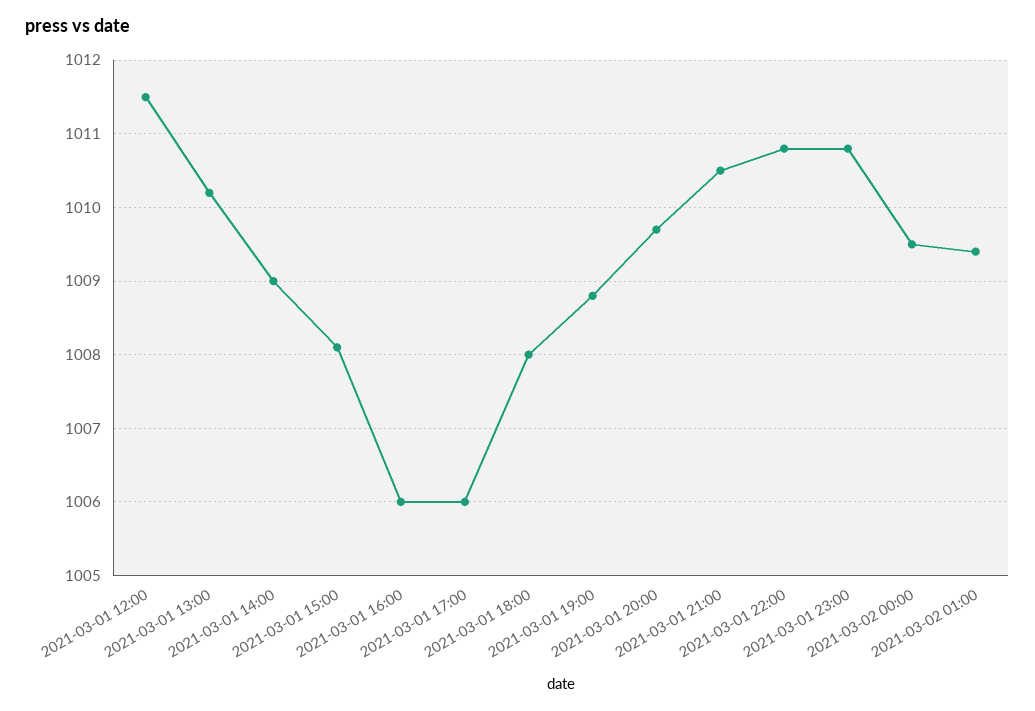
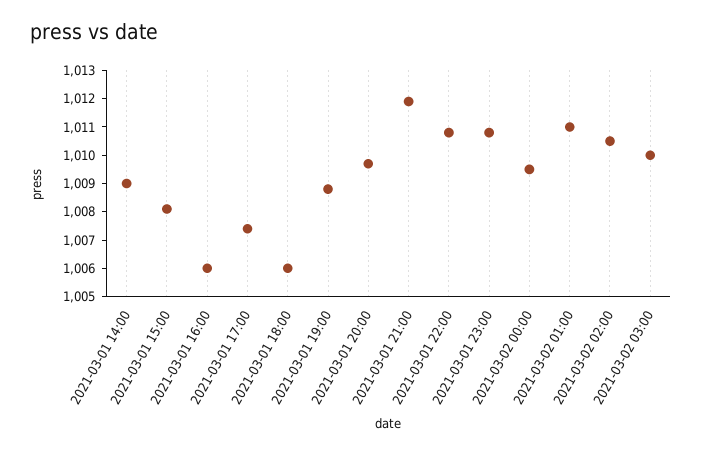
2021-03-01 12:00: 1011.5 -> none
2021-03-01 13:00: 1010.2 -> none
2021-03-01 17:00: 1006 -> 1007.5
2021-03-01 18:00: 1008 -> 1006
2021-03-01 21:00: 1010.5 -> 1012
2021-03-02 01:00: 1009.4 -> 1011
2021-03-02 02:00: none -> 1010.5
2021-03-02 03:00: none -> 1010

